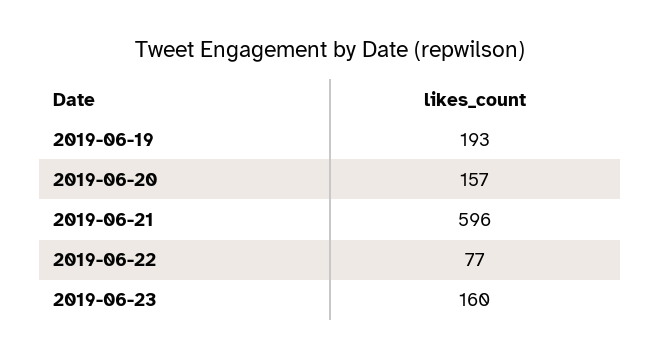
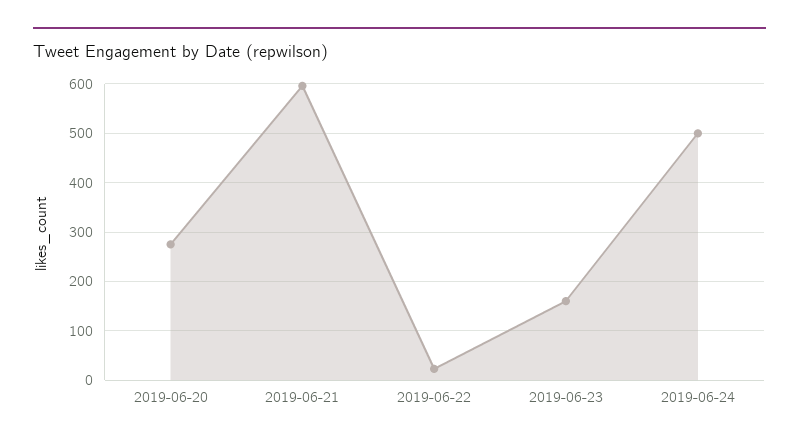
2019-06-19: 193 -> none
2019-06-20: 157 -> 280
2019-06-22: 77 -> 20
2019-06-24: none -> 500

